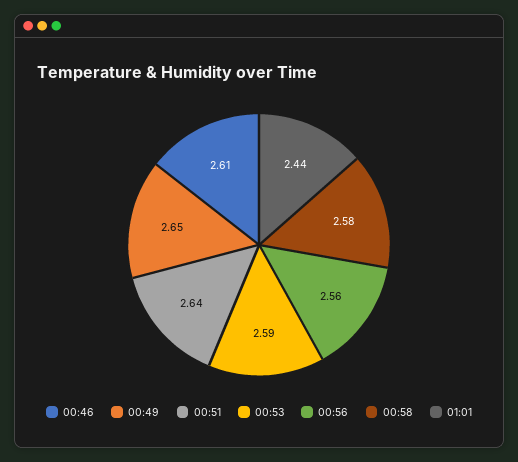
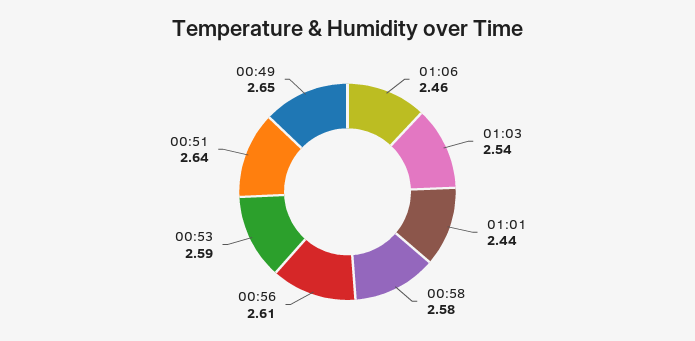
00:46: 2.61 -> none
00:56: 2.56 -> 2.61
01:06: none -> 2.46
01:03: none -> 2.54

